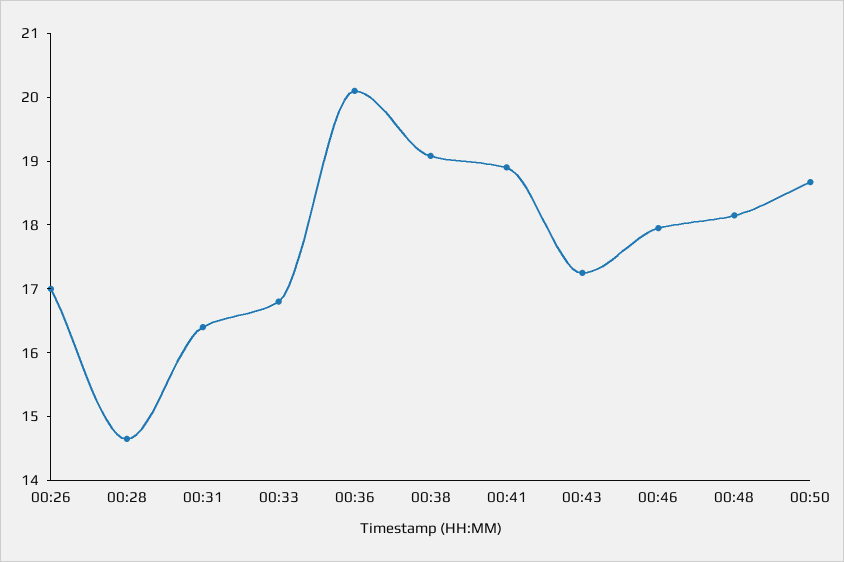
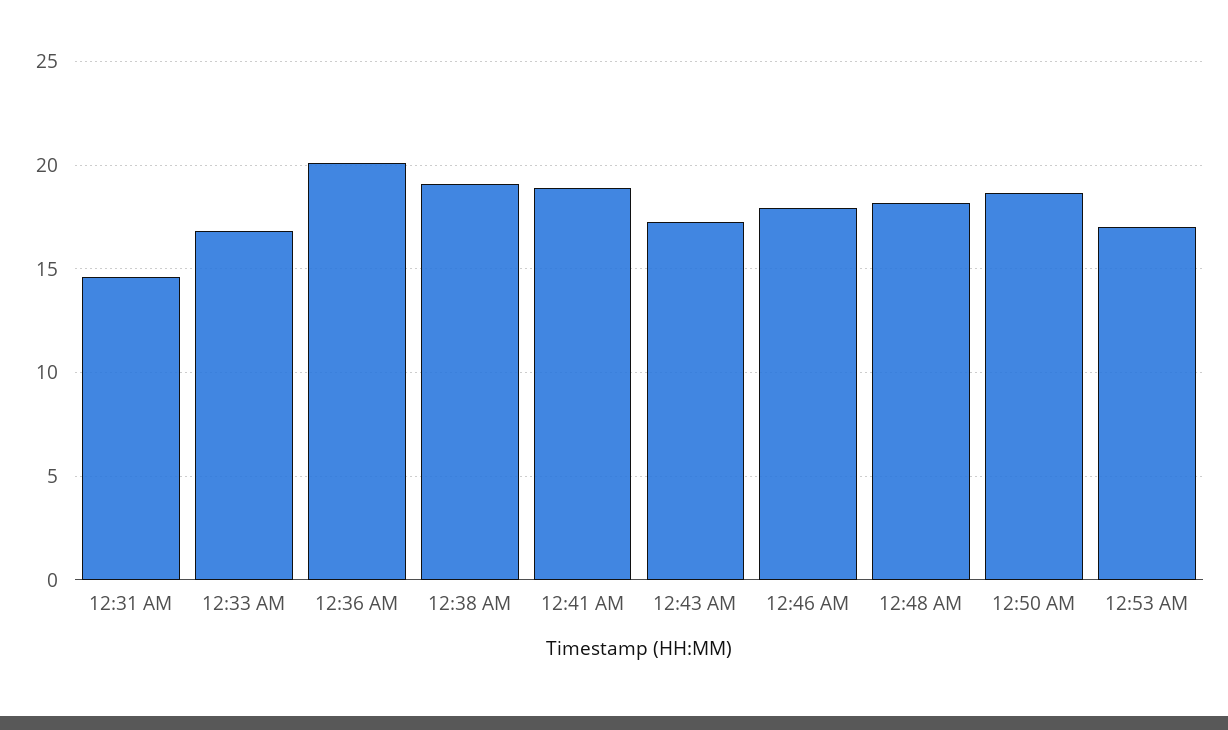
00:26: 17 -> none
00:28: 14.6 -> none
00:31: 16.4 -> 14.5
12:53 AM: none -> 17

